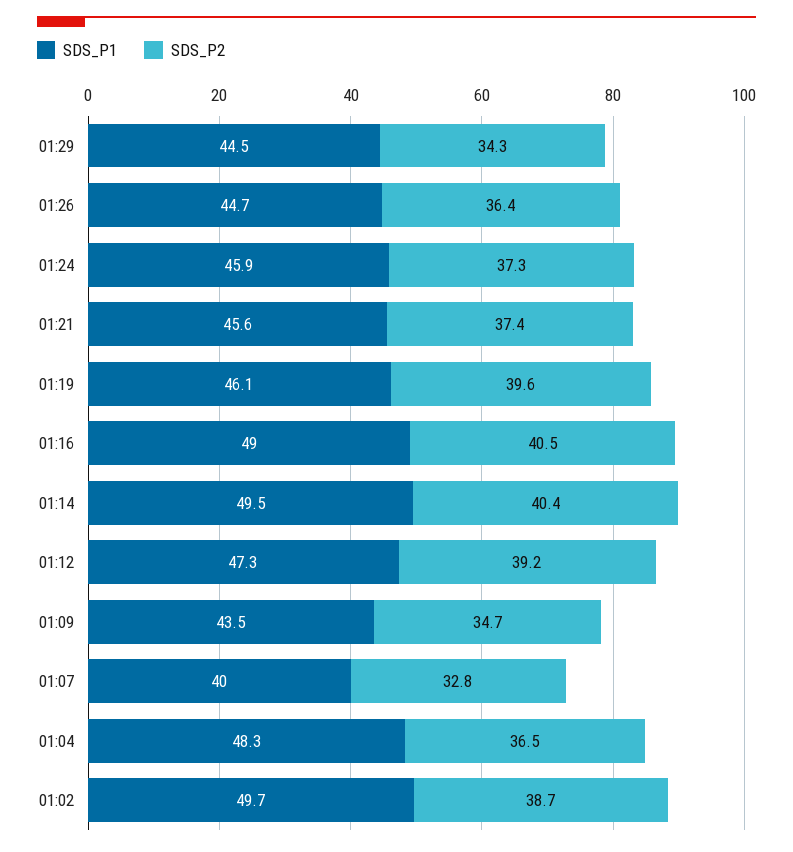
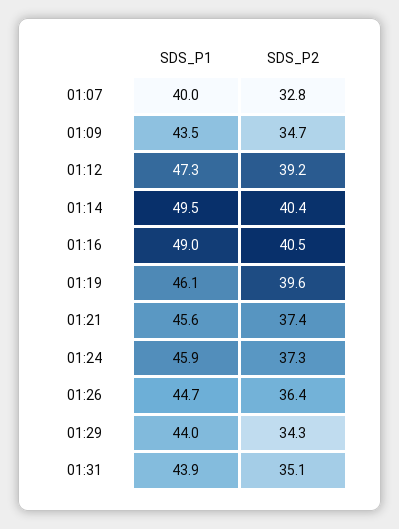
SDS_P1, 01:29: 44.5 -> 44
SDS_P1, 01:04: 48.3 -> none
SDS_P2, 01:04: 36.5 -> none
SDS_P1, 01:02: 49.7 -> none
SDS_P2, 01:02: 38.7 -> none
SDS_P1, 01:31: none -> 43.9
SDS_P2, 01:31: none -> 35.1

